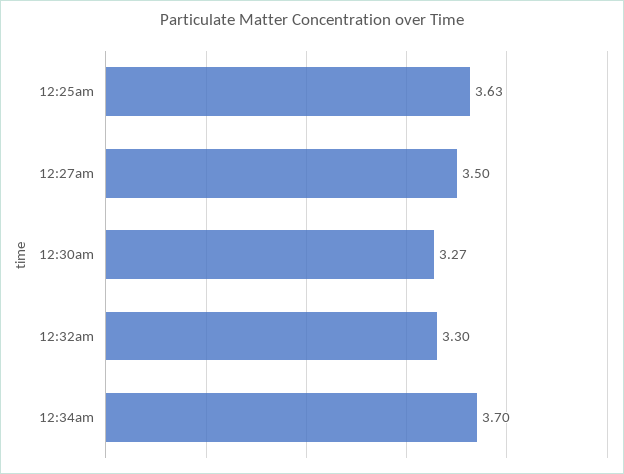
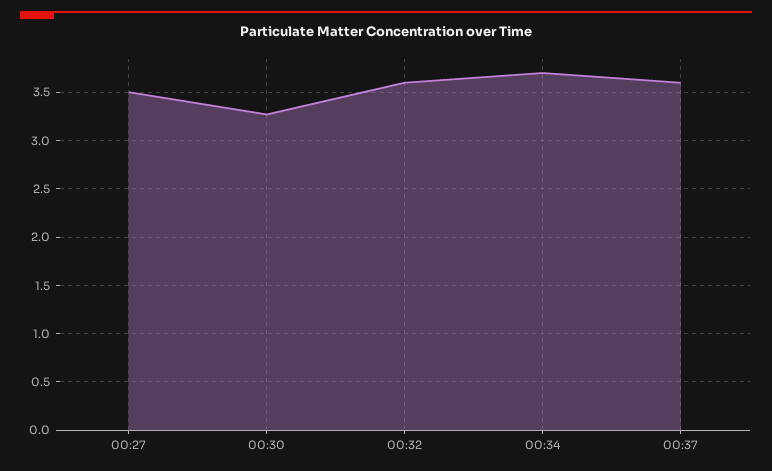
12:25am: 3.63 -> none
12:32am: 3.3 -> 3.6
00:37: none -> 3.6

